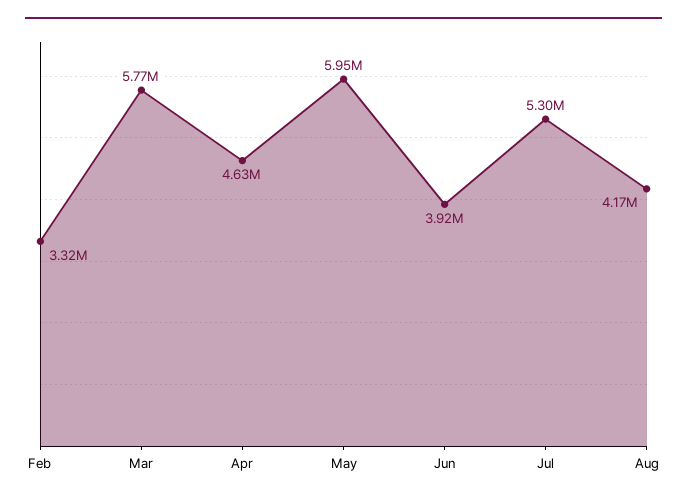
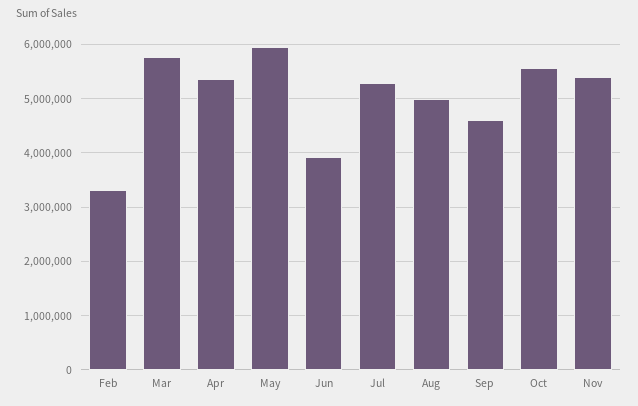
Apr: 4630000 -> 5400000
Aug: 4170000 -> 5000000
Sep: none -> 4600000
Oct: none -> 5600000
Nov: none -> 5400000

